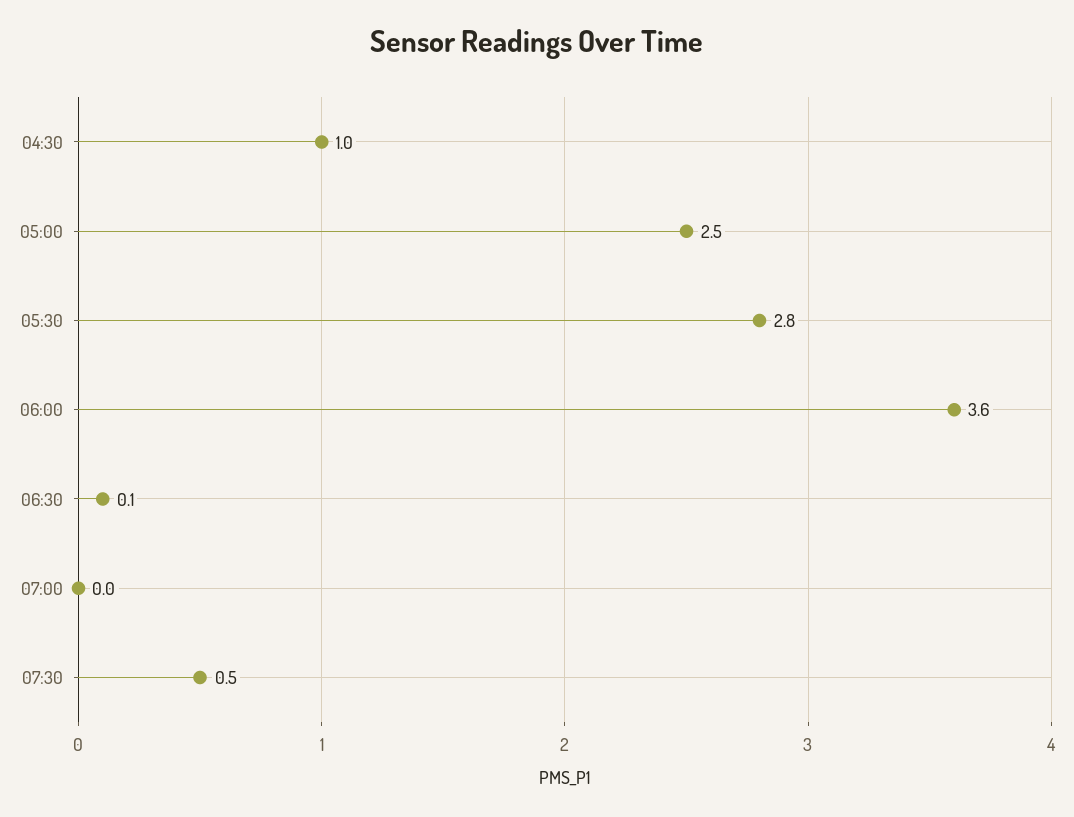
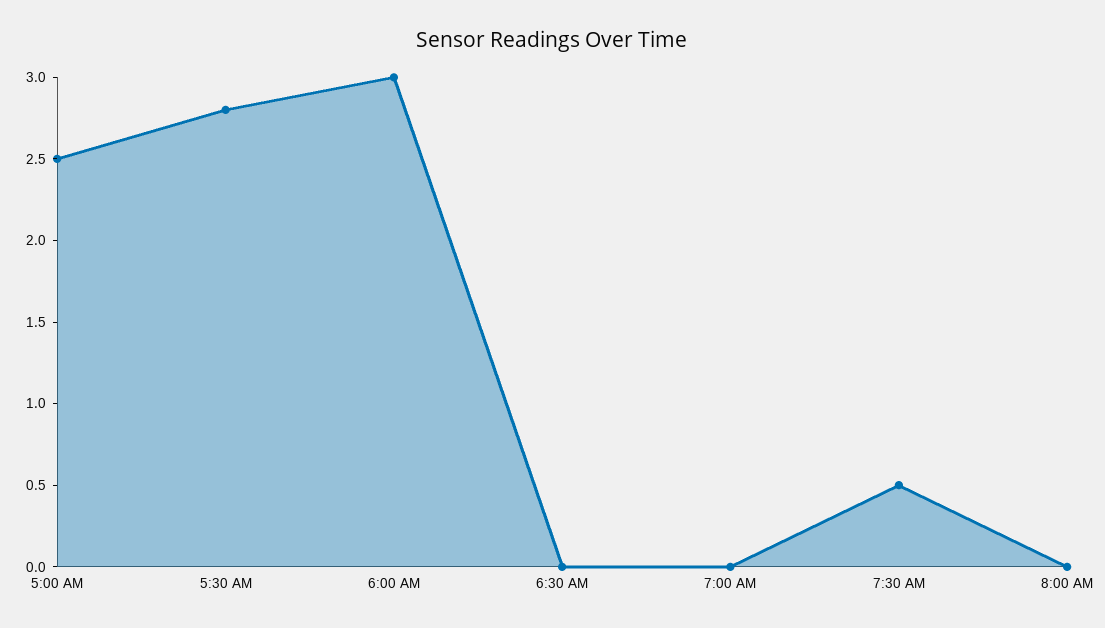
04:30: 1 -> none
06:00: 3.6 -> 3
06:30: 0.1 -> 0
8:00 AM: none -> 0

